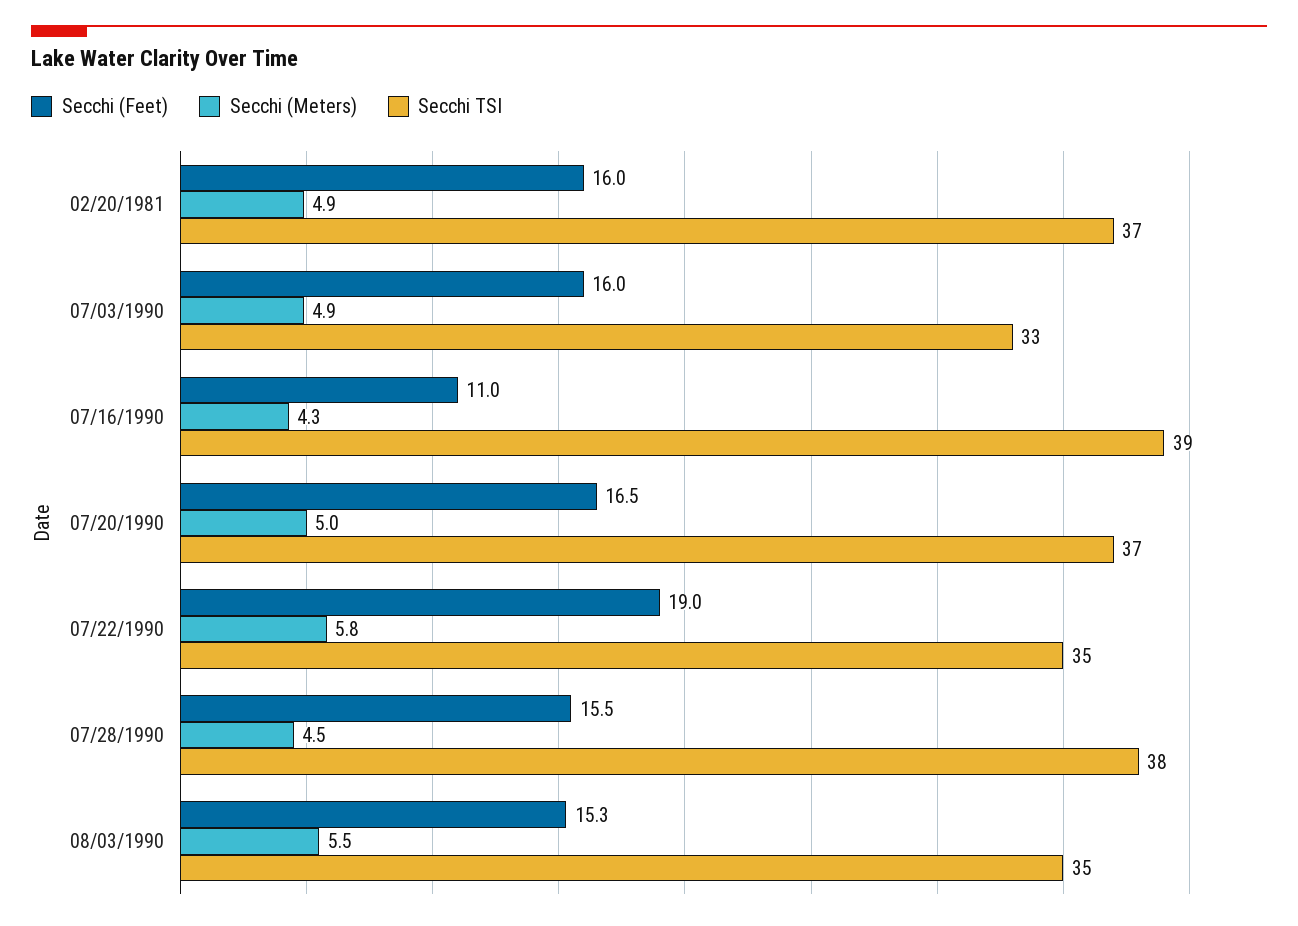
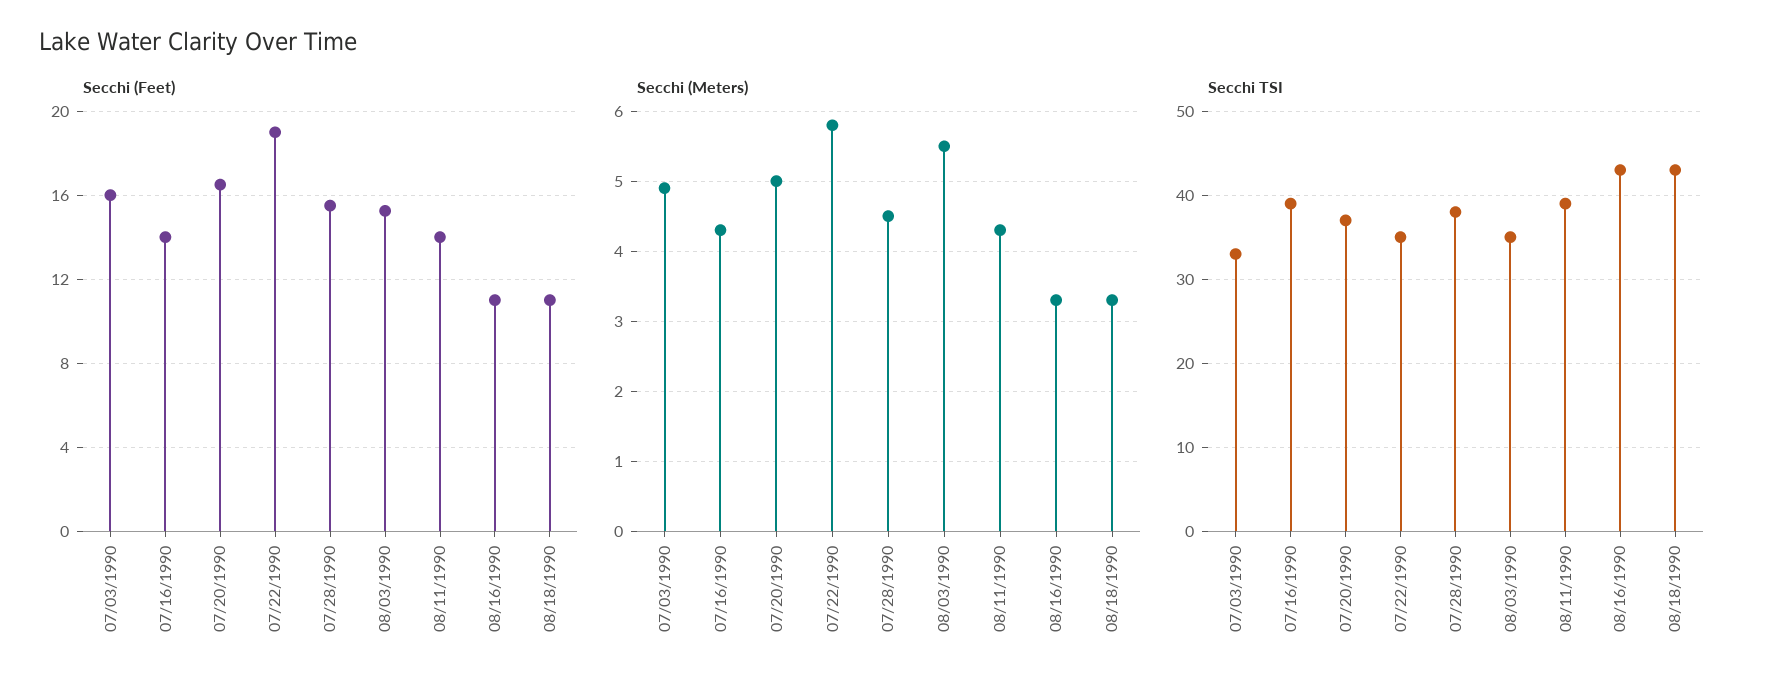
Secchi (Feet), 02/20/1981: 16 -> none
Secchi (Meters), 02/20/1981: 4.9 -> none
Secchi TSI, 02/20/1981: 37 -> none
Secchi (Feet), 07/16/1990: 11 -> 14
Secchi (Feet), 08/11/1990: none -> 14
Secchi (Feet), 08/16/1990: none -> 11
Secchi (Feet), 08/18/1990: none -> 11
Secchi (Meters), 08/11/1990: none -> 4.3
Secchi (Meters), 08/16/1990: none -> 3.3
Secchi (Meters), 08/18/1990: none -> 3.3
Secchi TSI, 08/11/1990: none -> 39
Secchi TSI, 08/16/1990: none -> 43
Secchi TSI, 08/18/1990: none -> 43

